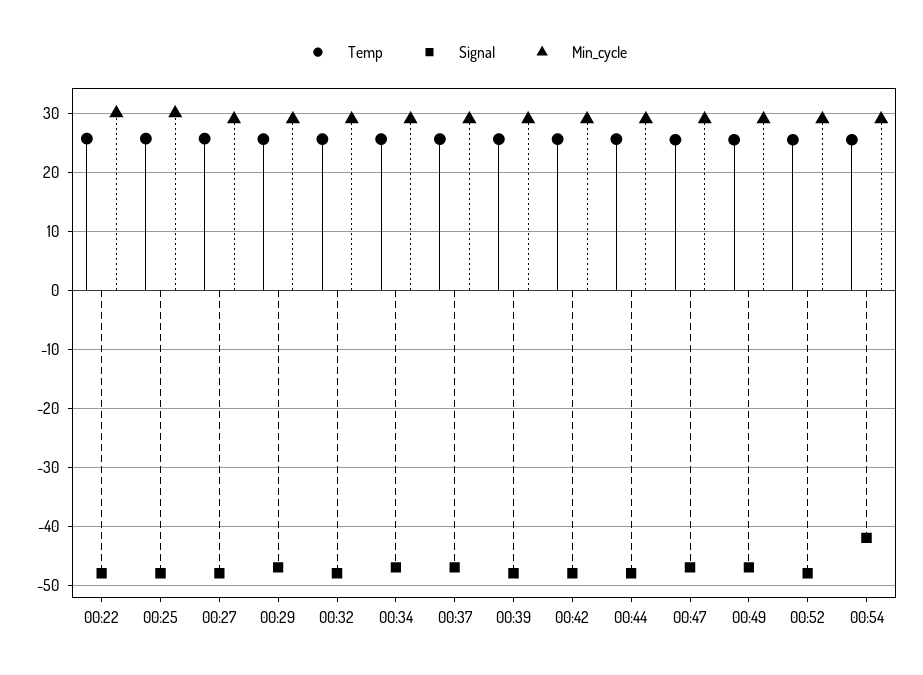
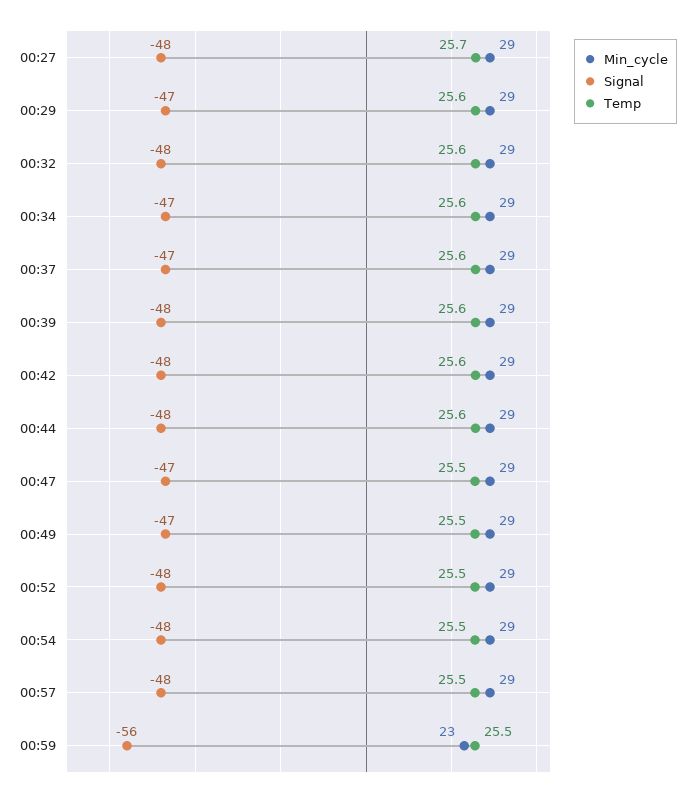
Temp, 00:22: 26 -> none
Signal, 00:22: -48 -> none
Min_cycle, 00:22: 30 -> none
Temp, 00:25: 26 -> none
Signal, 00:25: -48 -> none
Min_cycle, 00:25: 30 -> none
Signal, 00:54: -42 -> -48
Min_cycle, 00:57: none -> 29
Signal, 00:57: none -> -48
Temp, 00:57: none -> 25.5
Min_cycle, 00:59: none -> 23
Signal, 00:59: none -> -56
Temp, 00:59: none -> 25.5

